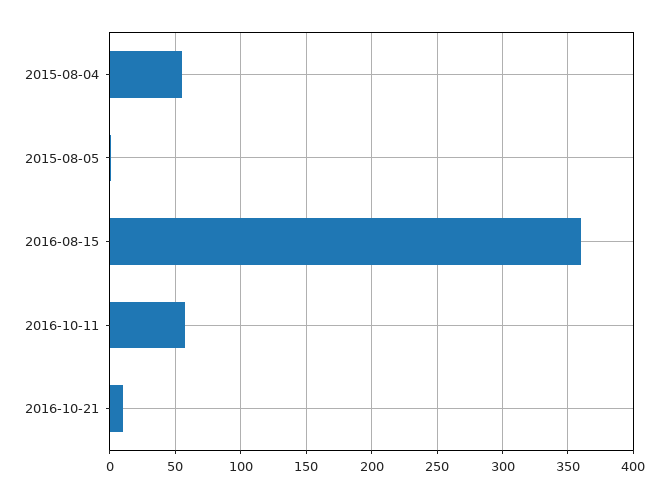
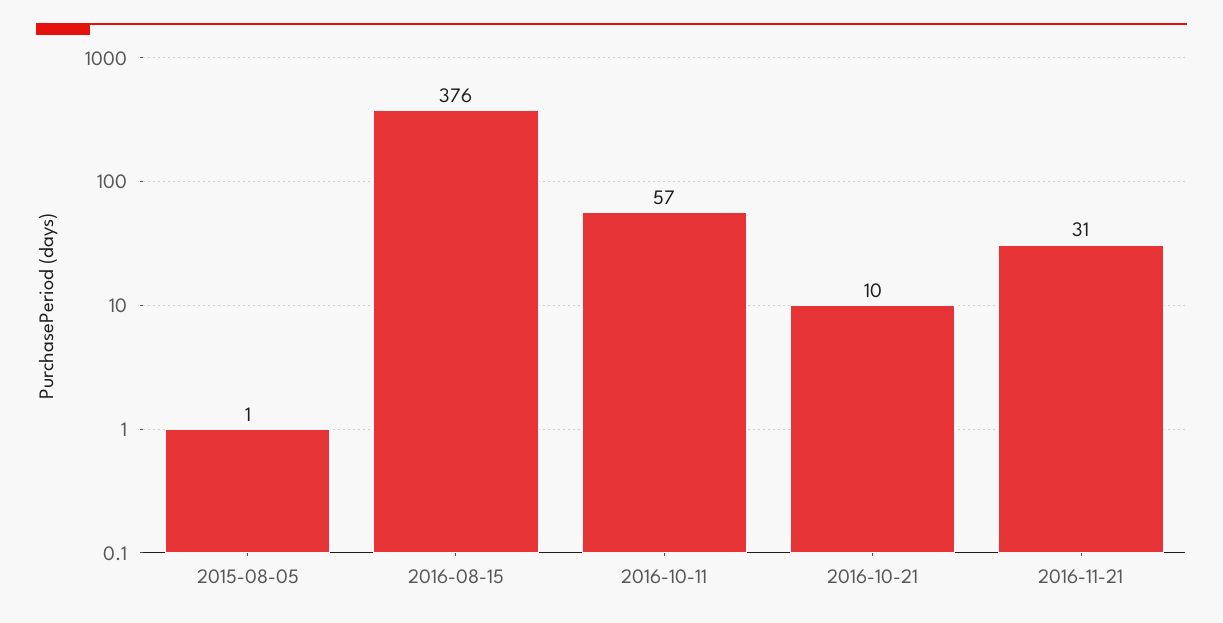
2015-08-04: 55 -> none
2016-08-15: 360 -> 376
2016-11-21: none -> 31

